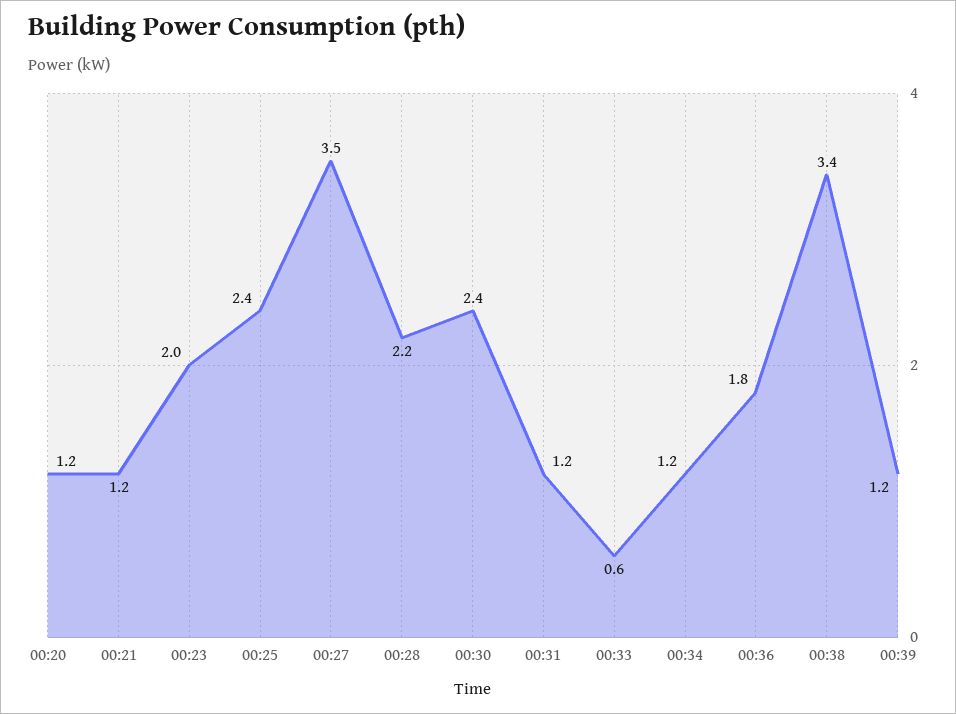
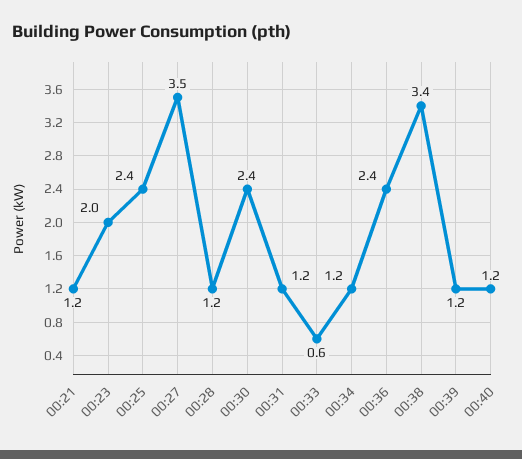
00:20: 1.2 -> none
00:28: 2.2 -> 1.2
00:36: 1.8 -> 2.4
00:40: none -> 1.2

